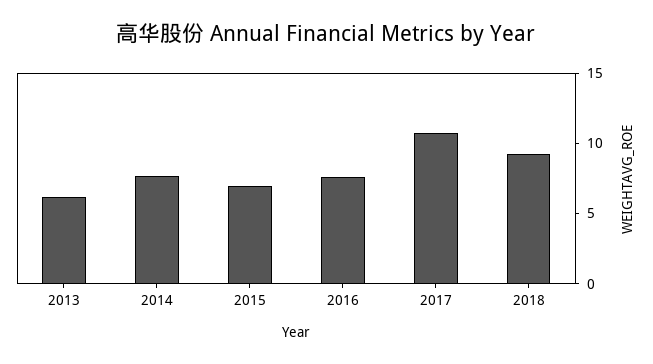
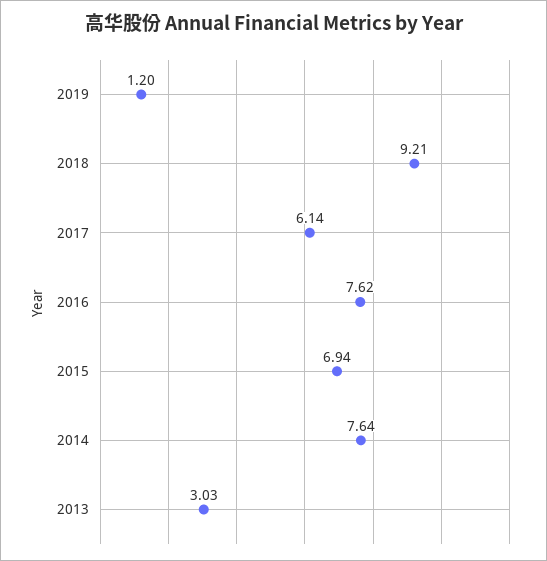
2013: 6 -> 3.03
2017: 11 -> 6.14
2019: none -> 1.2

